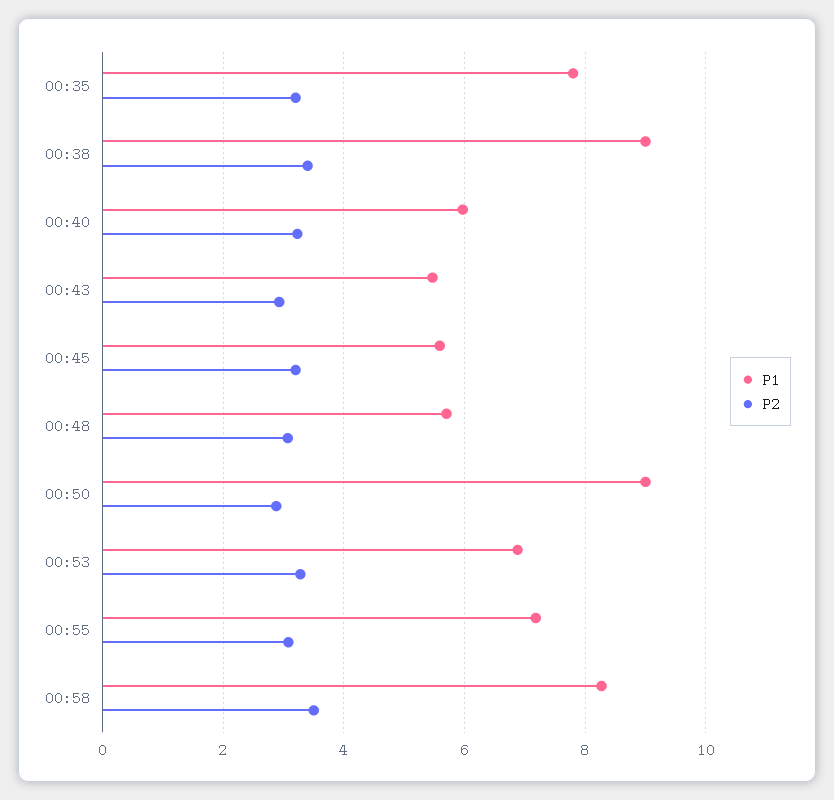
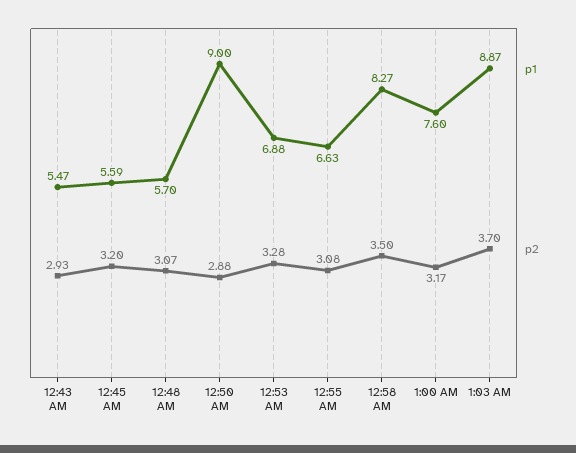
P1, 00:35: 7.8 -> none
P2, 00:35: 3.2 -> none
P1, 00:38: 9 -> none
P2, 00:38: 3.4 -> none
P1, 00:40: 6 -> none
P2, 00:40: 3.2 -> none
P1, 00:55: 7.2 -> 6.63
P1, 1:00 AM: none -> 7.6
P2, 1:00 AM: none -> 3.17
P1, 1:03 AM: none -> 8.87
P2, 1:03 AM: none -> 3.7

